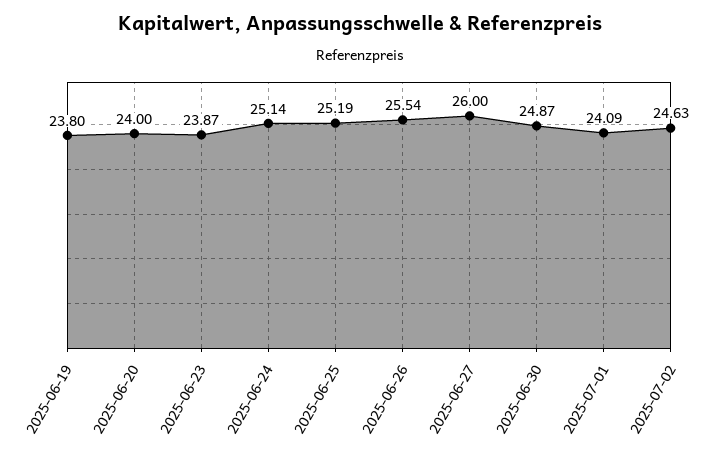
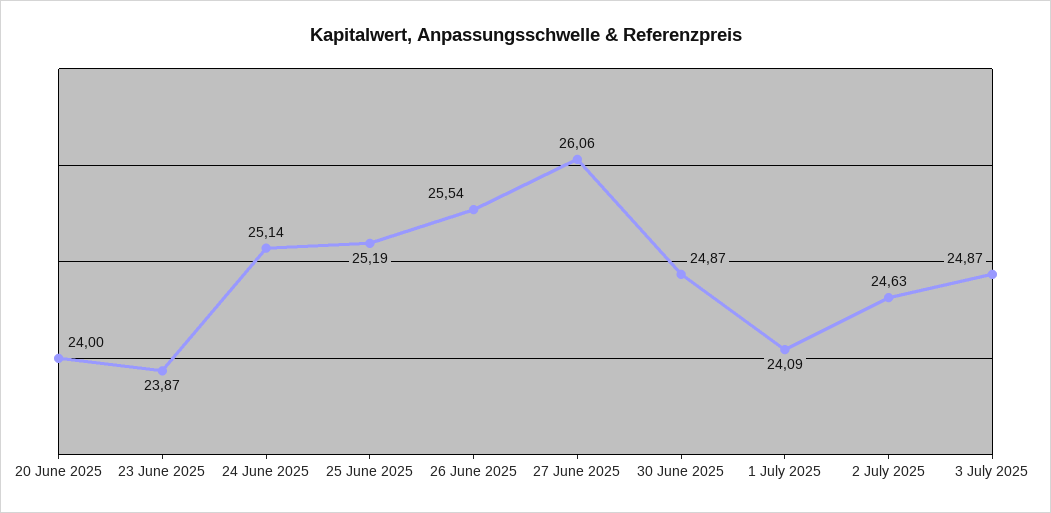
2025-06-19: 23.8 -> none
2025-06-27: 26 -> 26.06
3 July 2025: none -> 24.87

